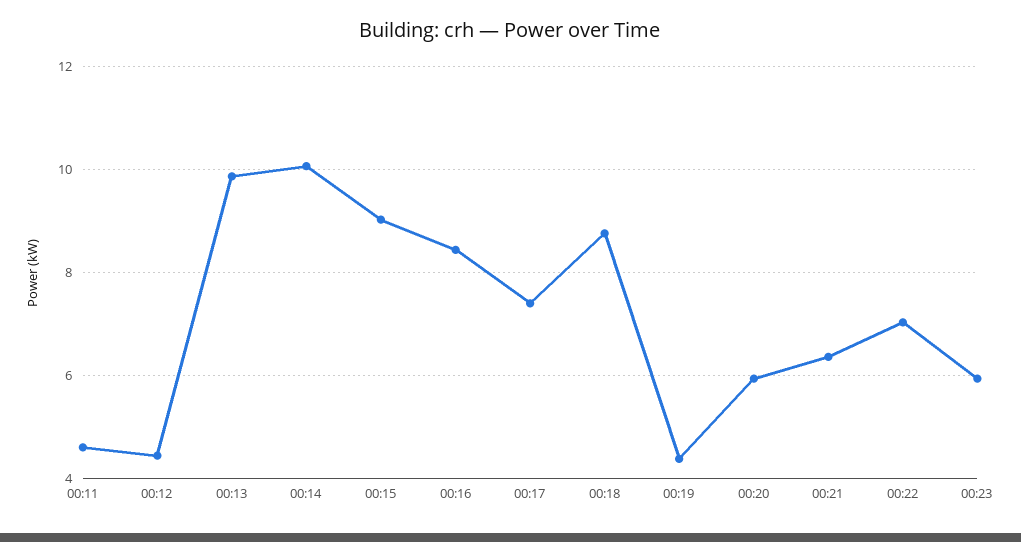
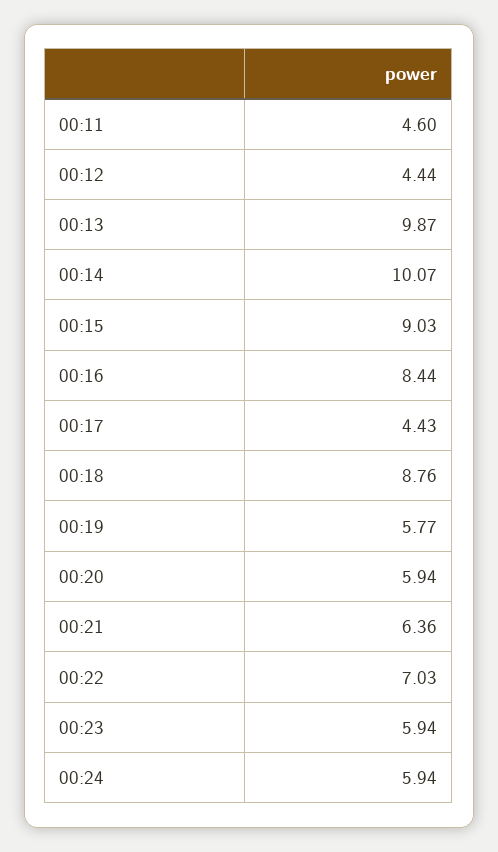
00:17: 7.4 -> 4.43
00:19: 4.4 -> 5.77
00:24: none -> 5.94

